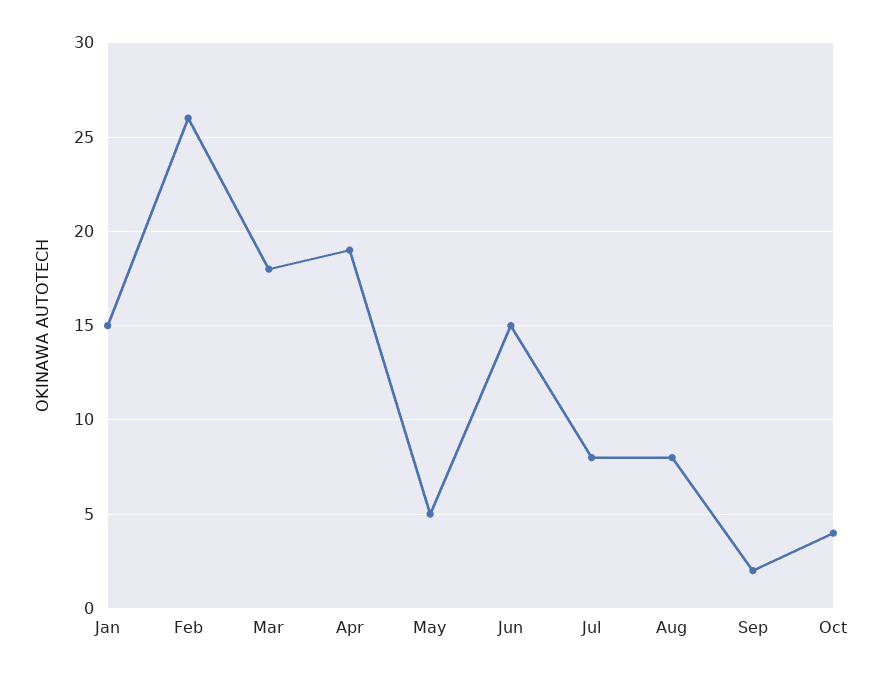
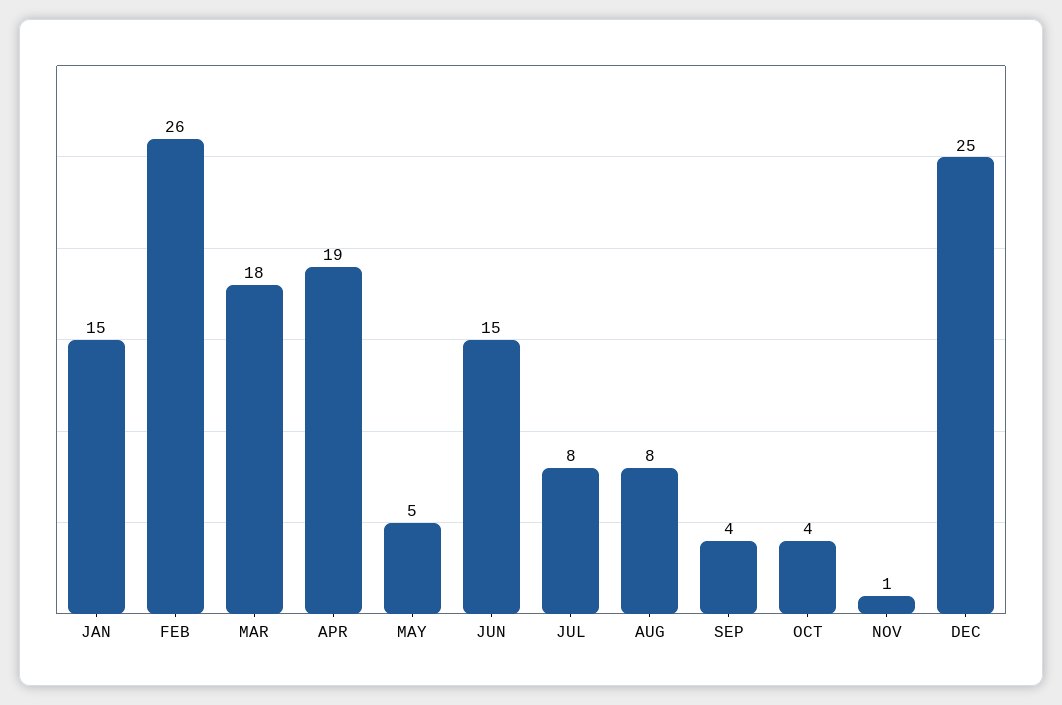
Sep: 2 -> 4
NOV: none -> 1
DEC: none -> 25

